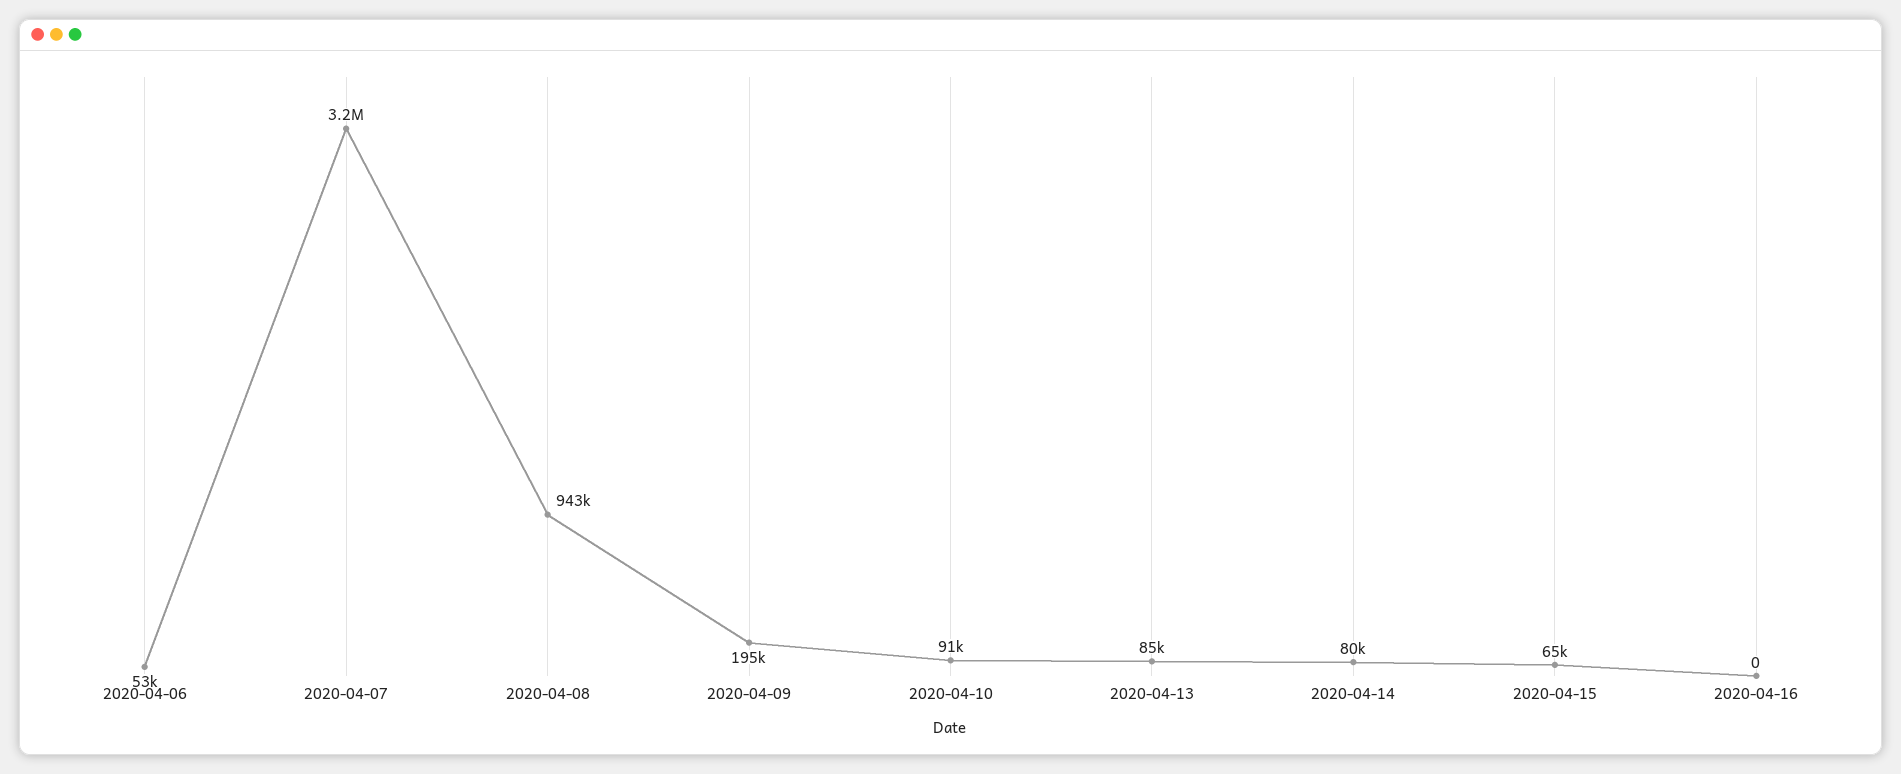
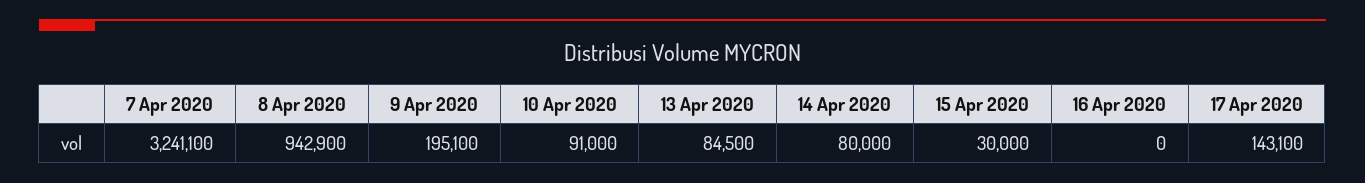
2020-04-06: 53000 -> none
2020-04-15: 65000 -> 30000
17 Apr 2020: none -> 143100

